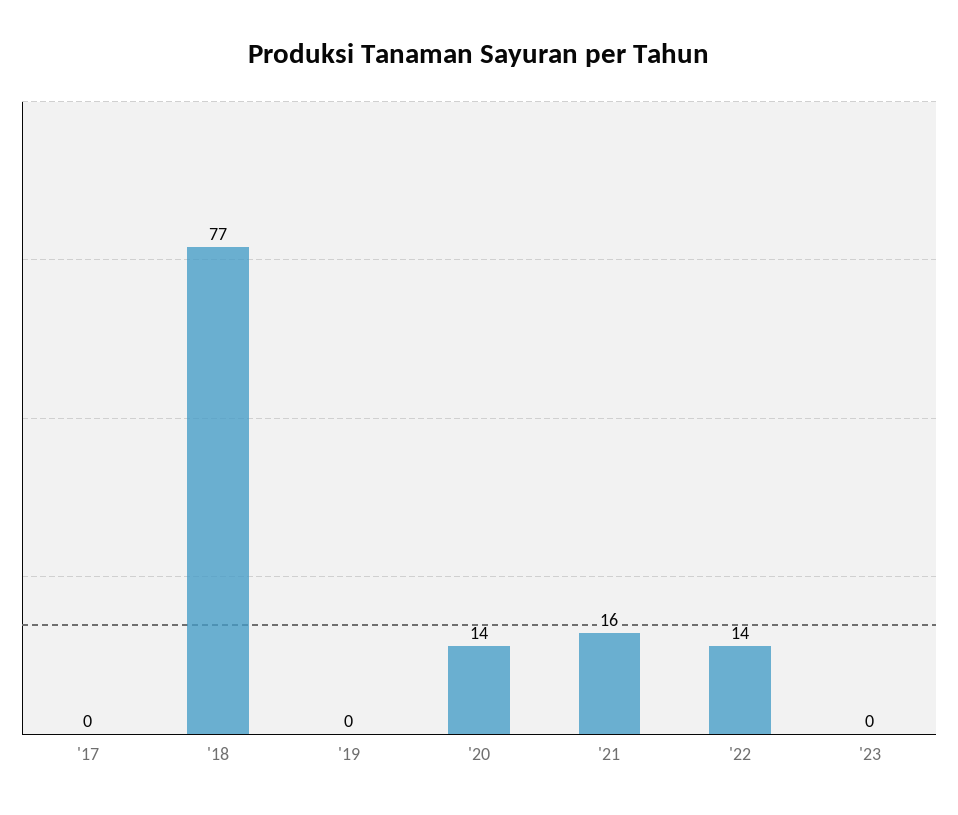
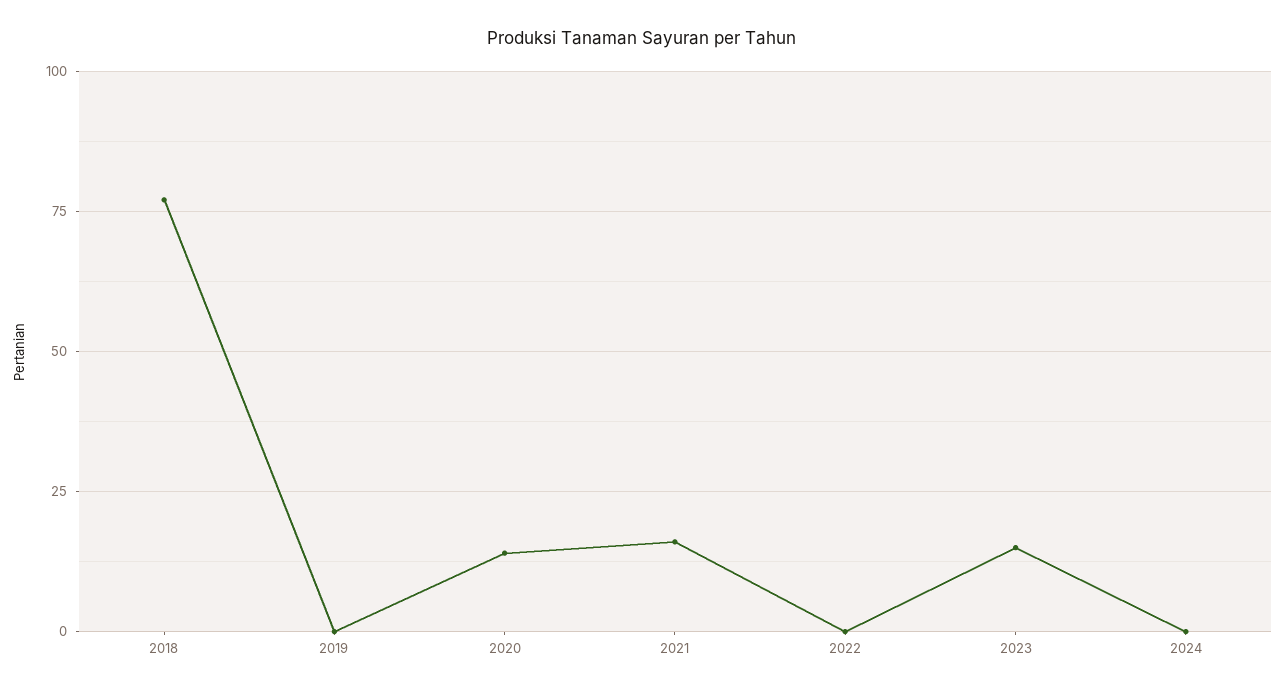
'17: 0 -> none
'22: 14 -> 0
'23: 0 -> 15
2024: none -> 0

